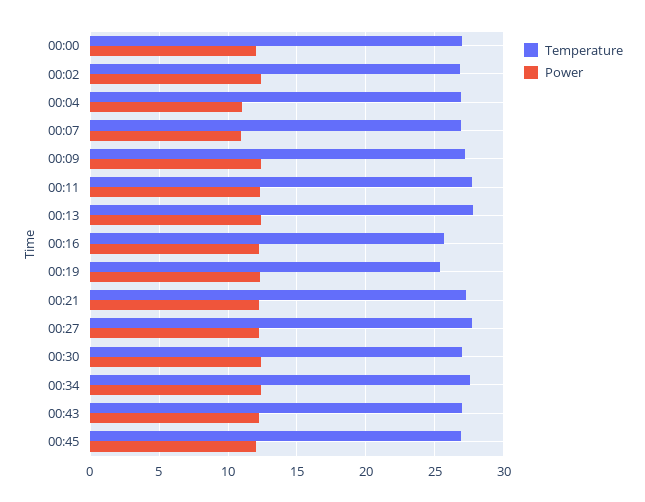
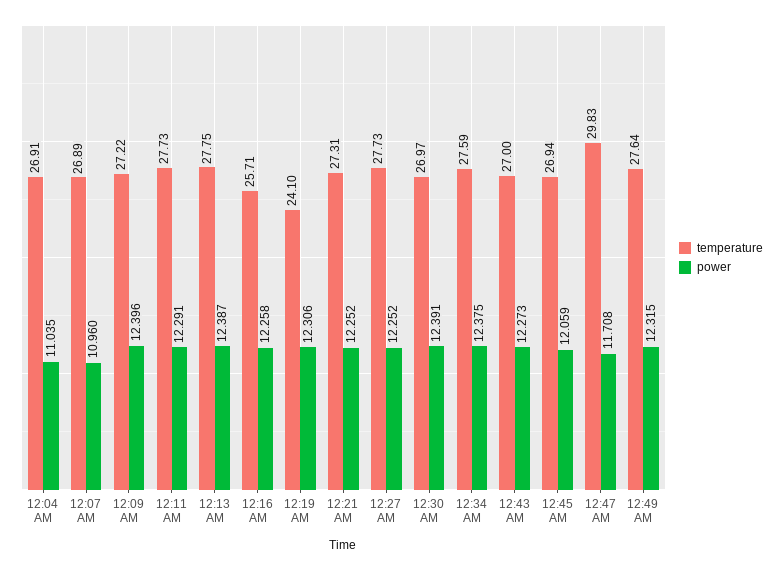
Temperature, 00:00: 27 -> none
Power, 00:00: 12 -> none
Temperature, 00:02: 27 -> none
Power, 00:02: 12.5 -> none
Temperature, 00:19: 25.5 -> 24.1
Temperature, 12:47 AM: none -> 29.83
Power, 12:47 AM: none -> 11.708
Temperature, 12:49 AM: none -> 27.64
Power, 12:49 AM: none -> 12.315

